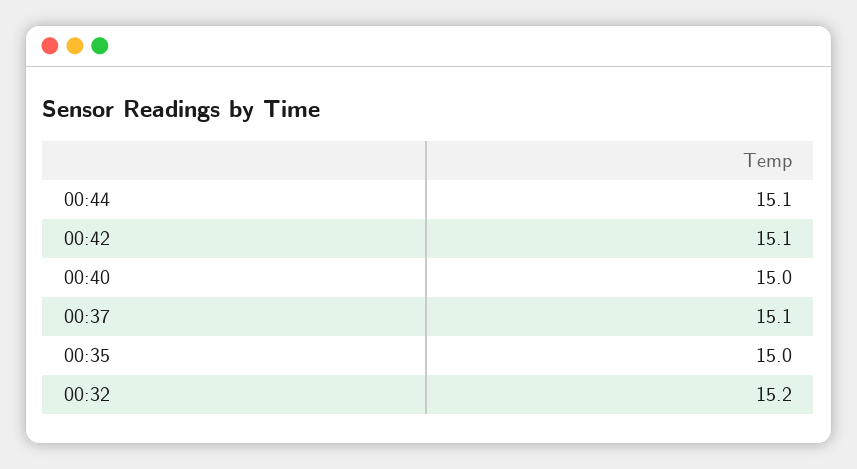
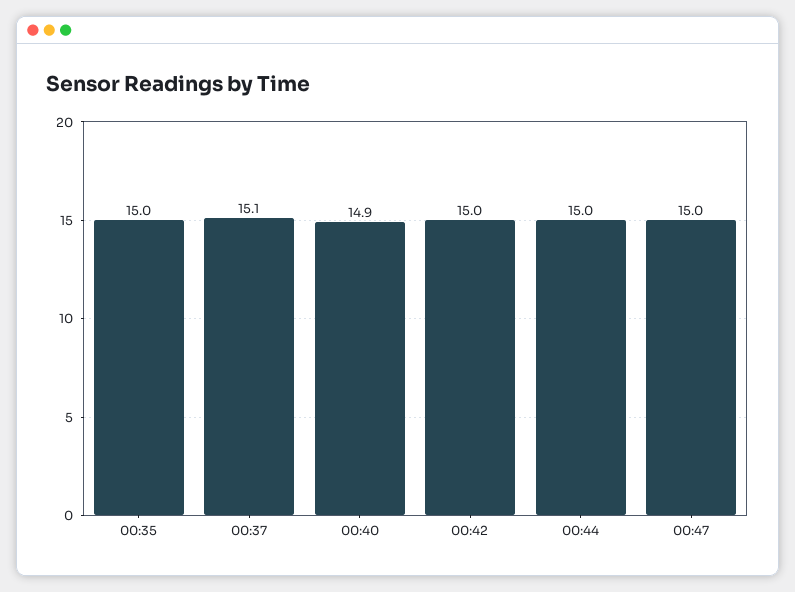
00:44: 15.1 -> 15
00:42: 15.1 -> 15
00:40: 15 -> 14.9
00:32: 15.2 -> none
00:47: none -> 15

